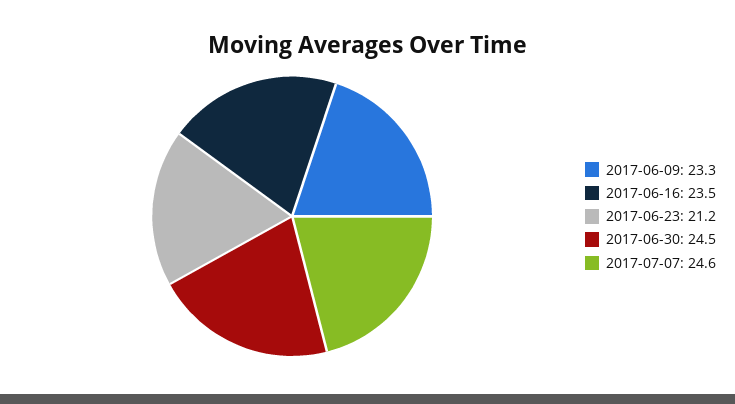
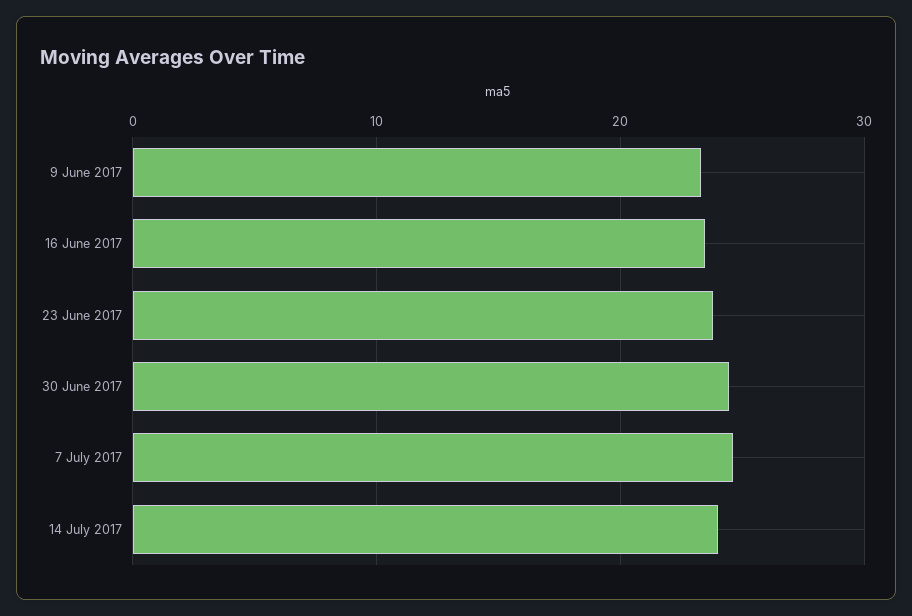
2017-06-23: 21.2 -> 24
14 July 2017: none -> 24

